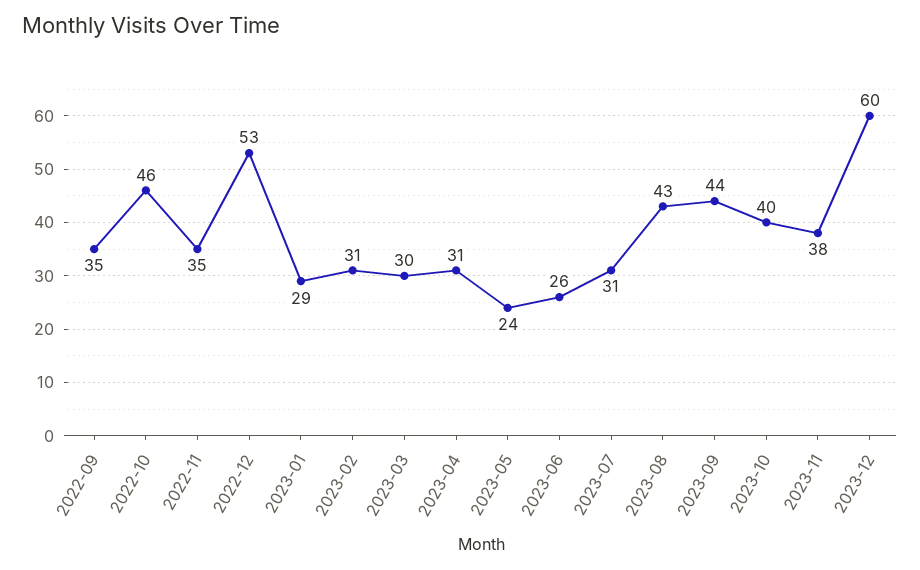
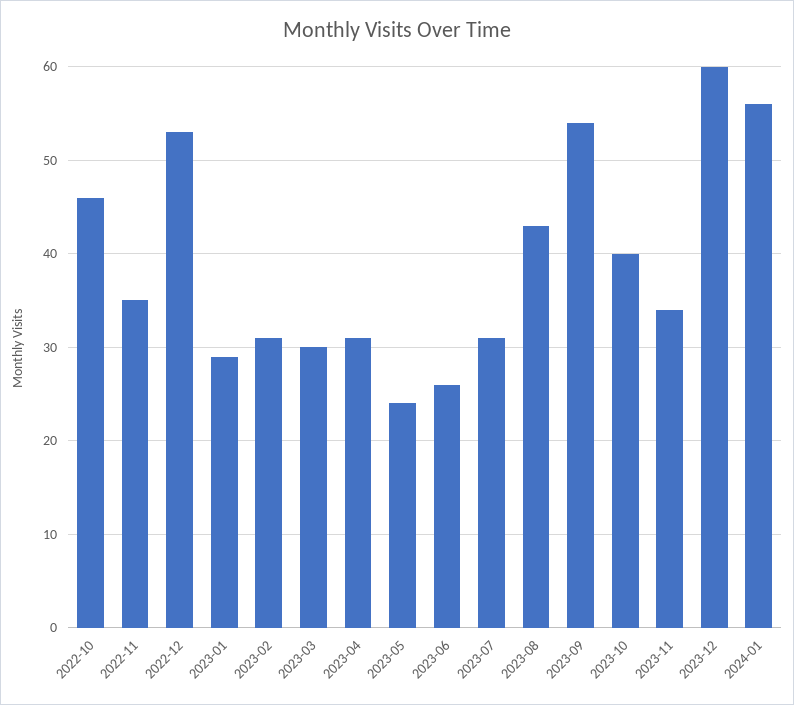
2022-09: 35 -> none
2023-09: 44 -> 54
2023-11: 38 -> 34
2024-01: none -> 56

